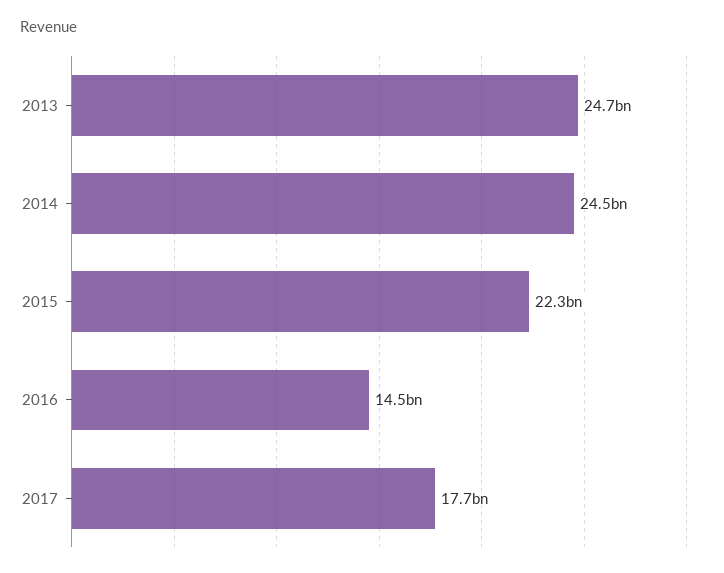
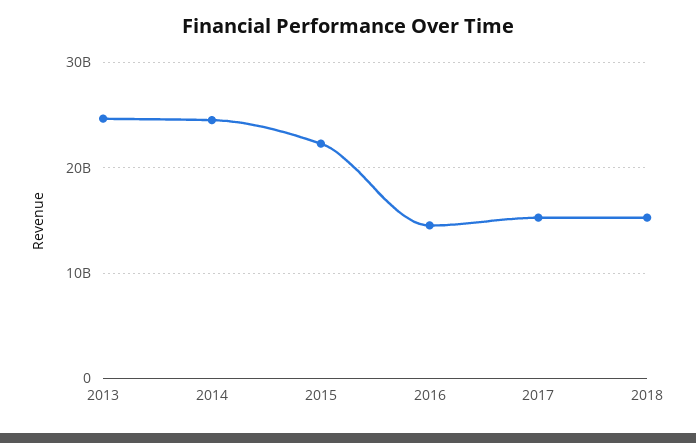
2017: 17700000000 -> 15000000000
2018: none -> 15000000000

